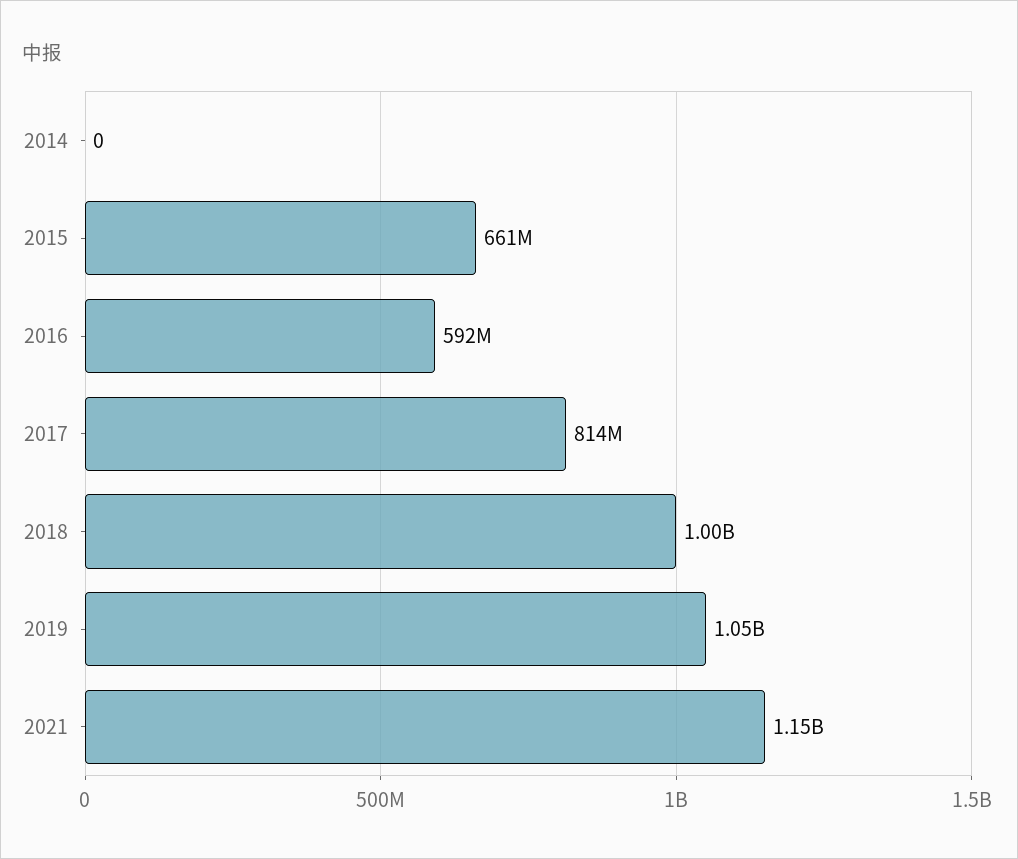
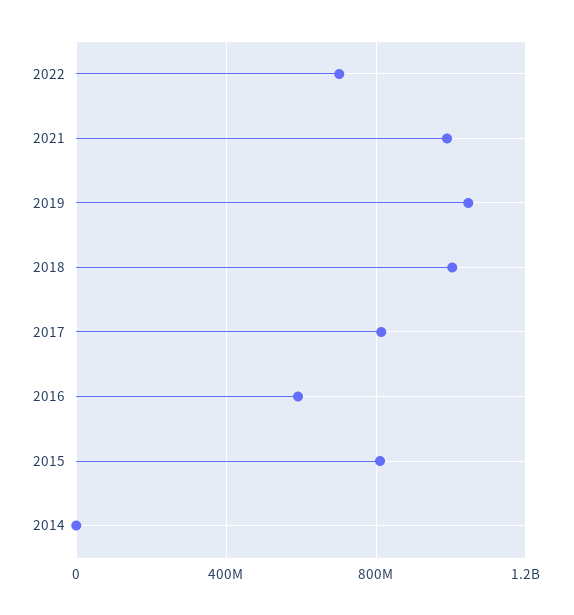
2015: 661000000 -> 800000000
2021: 1150000000 -> 1000000000
2022: none -> 700000000

